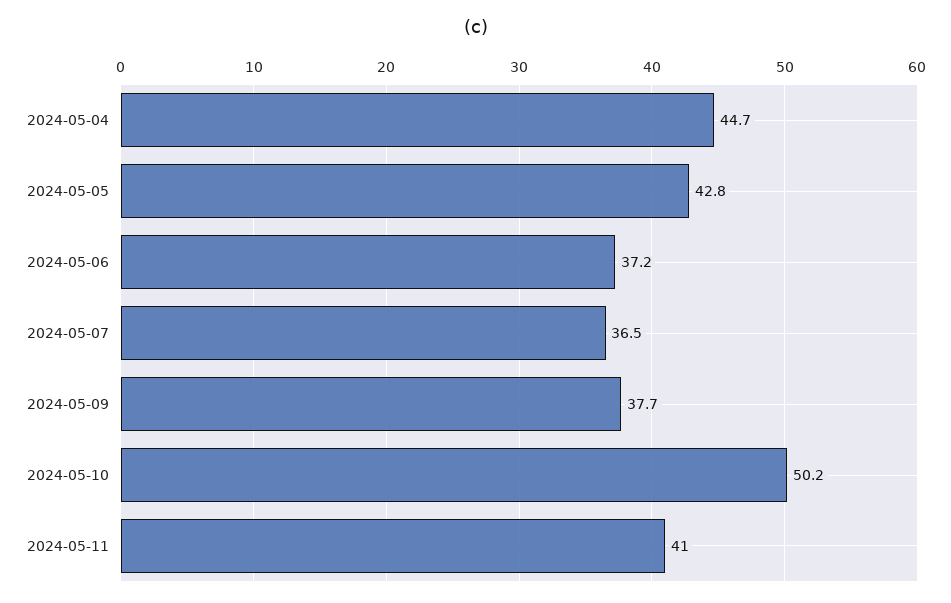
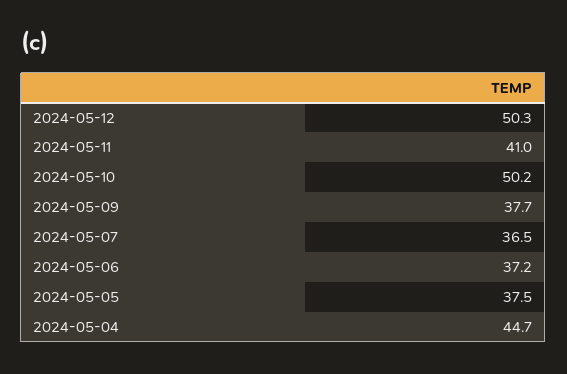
2024-05-05: 42.8 -> 37.5
2024-05-12: none -> 50.3

